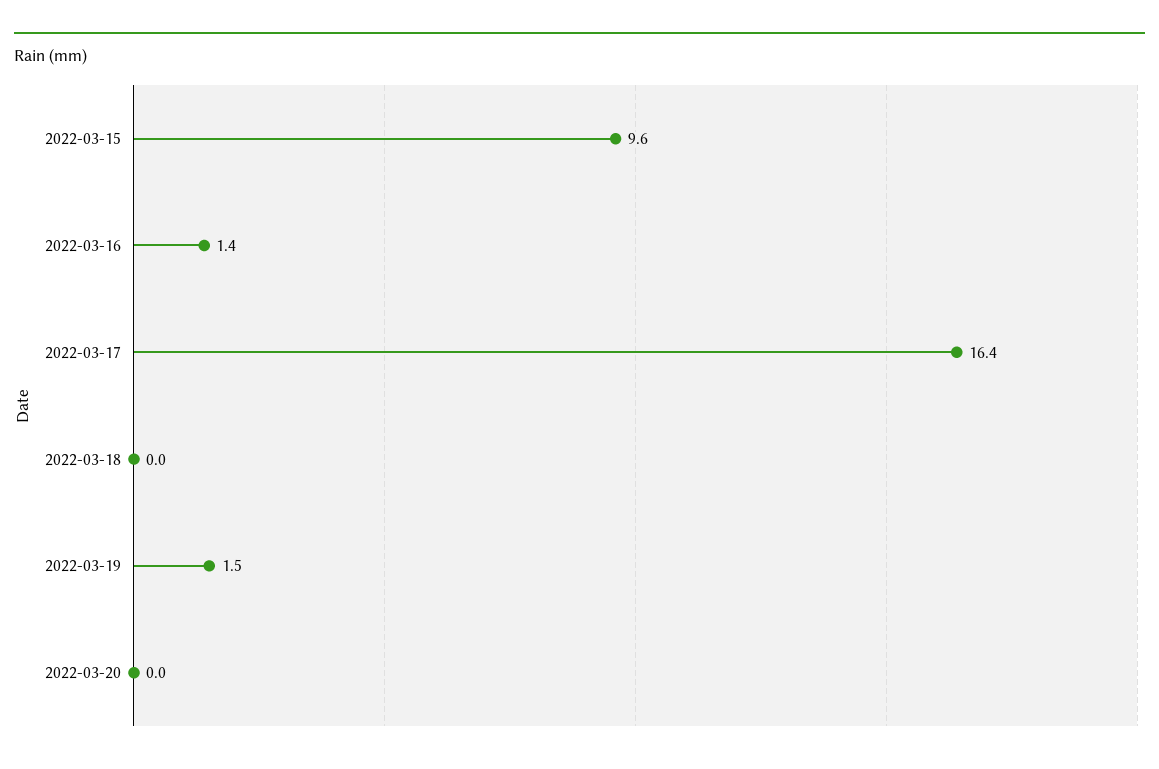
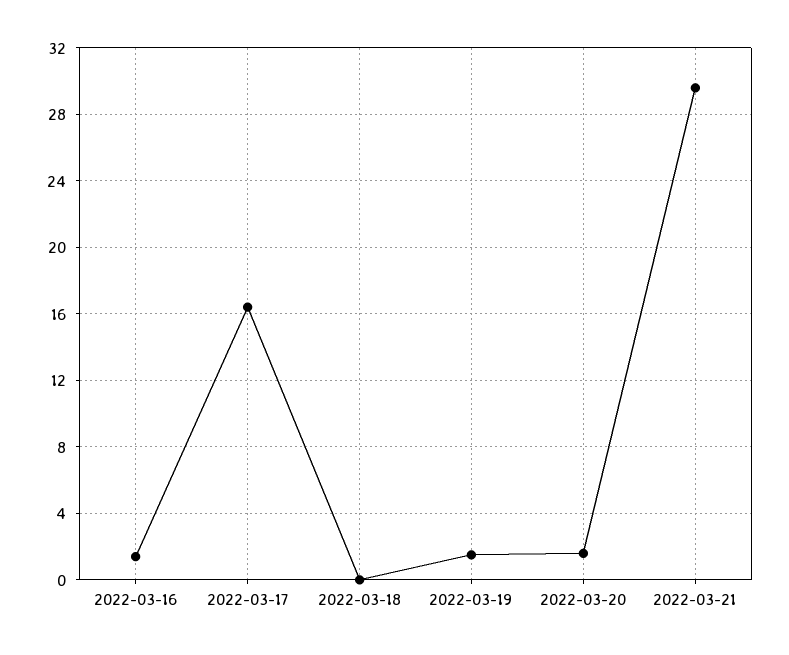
2022-03-15: 9.6 -> none
2022-03-20: 0 -> 1.5
2022-03-21: none -> 29.5

